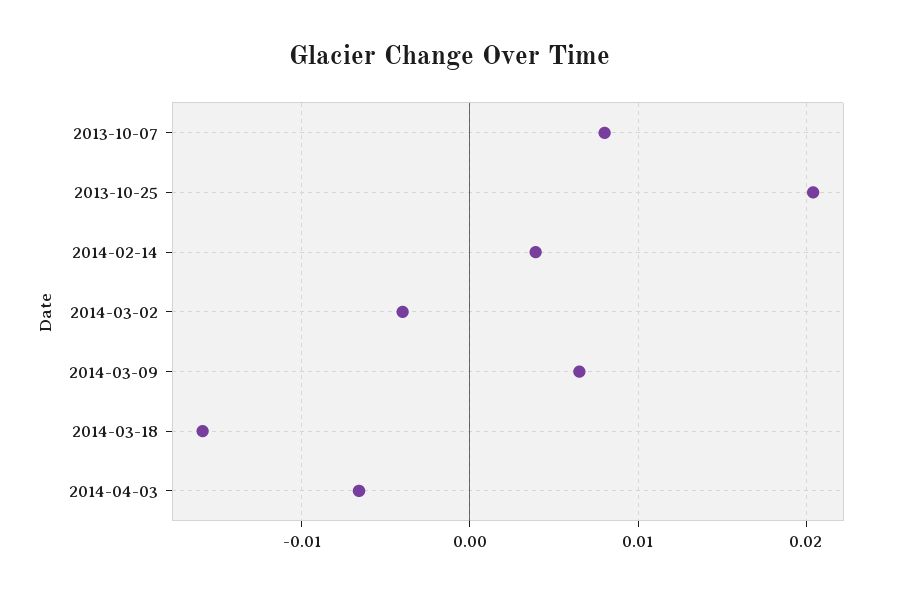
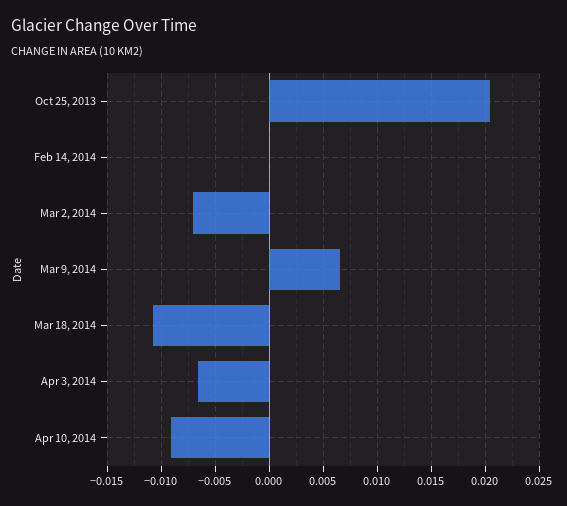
2013-10-07: 0.008 -> none
2014-02-14: 0.004 -> 0
2014-03-02: -0.004 -> -0.007
2014-03-18: -0.016 -> -0.011
Apr 10, 2014: none -> -0.009

